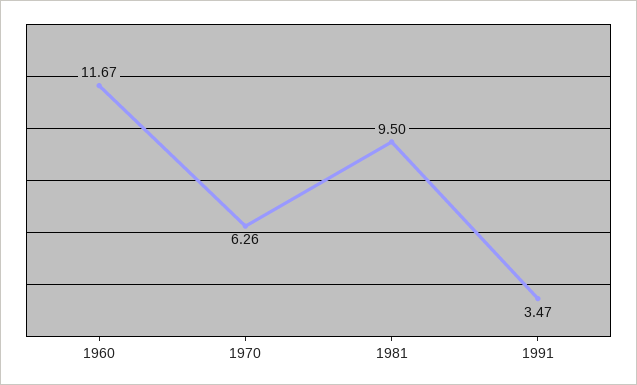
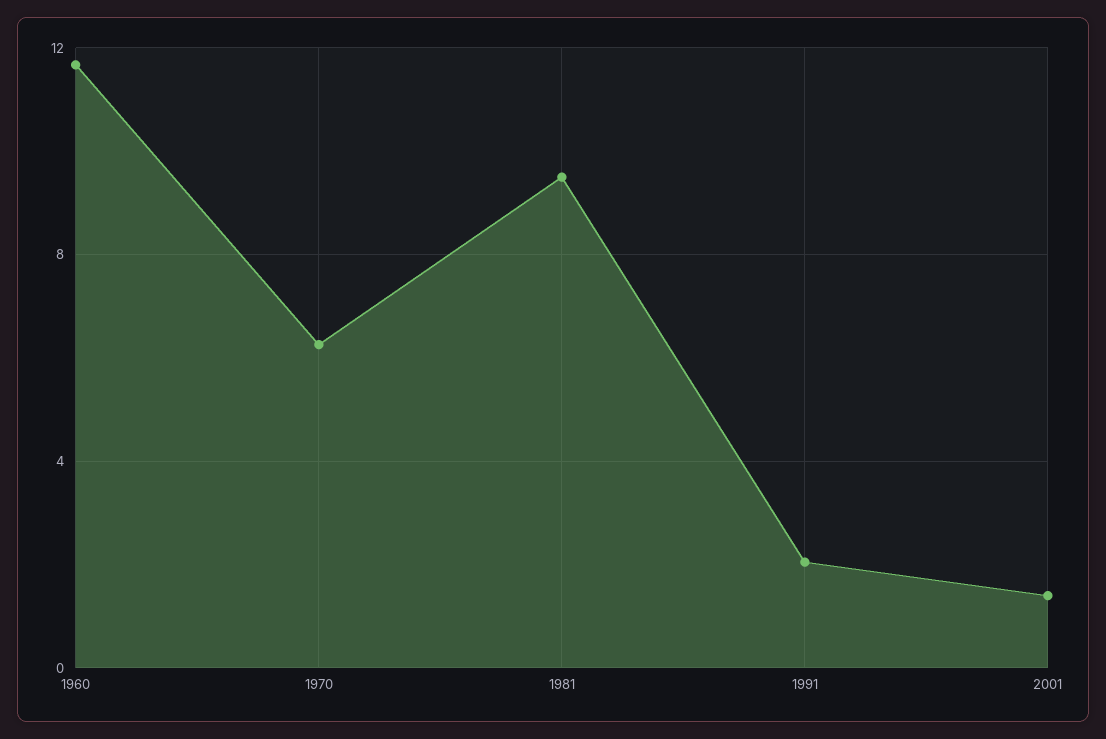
1991: 3.47 -> 2
2001: none -> 1.5

